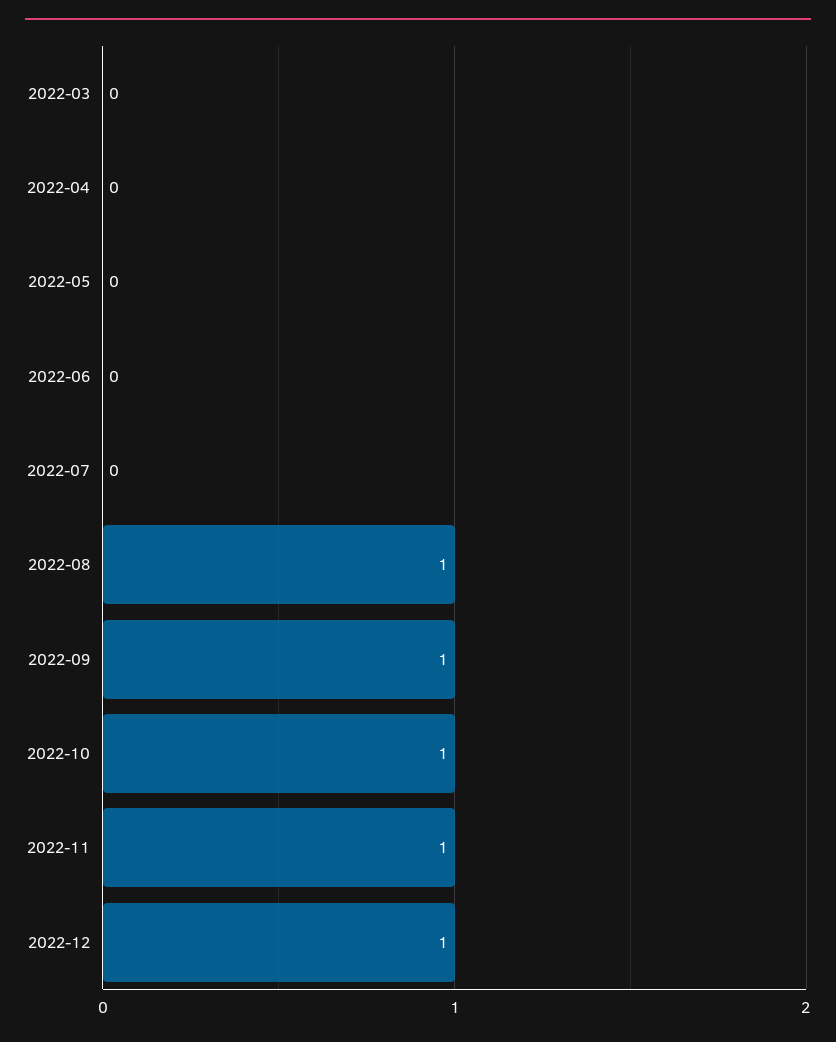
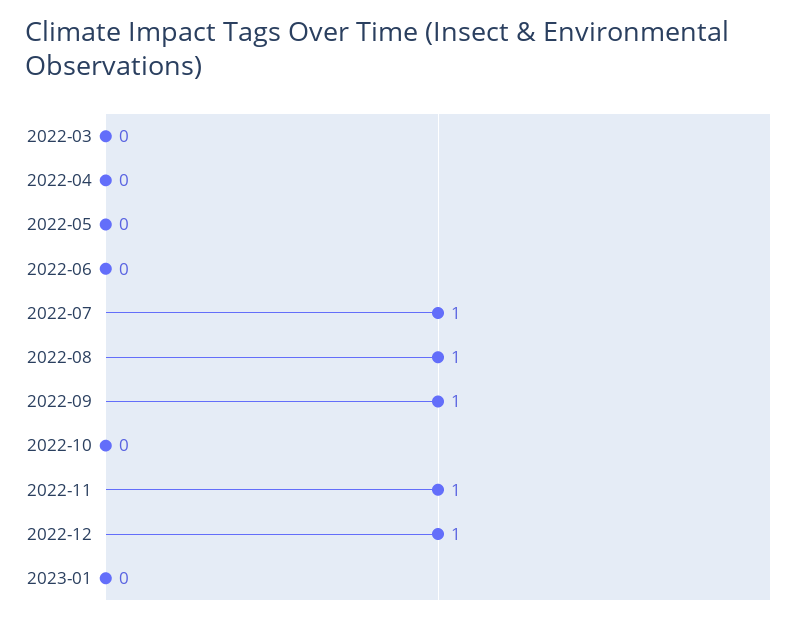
2022-07: 0 -> 1
2022-10: 1 -> 0
2023-01: none -> 0

